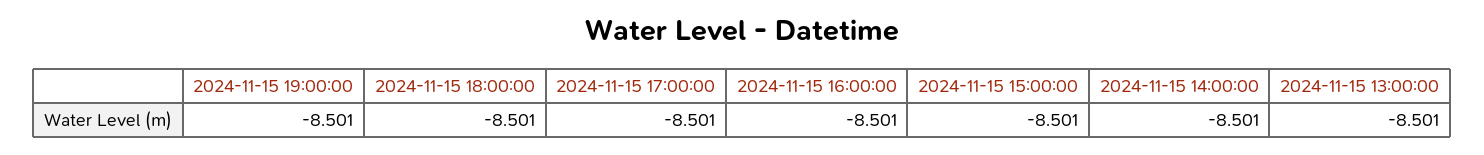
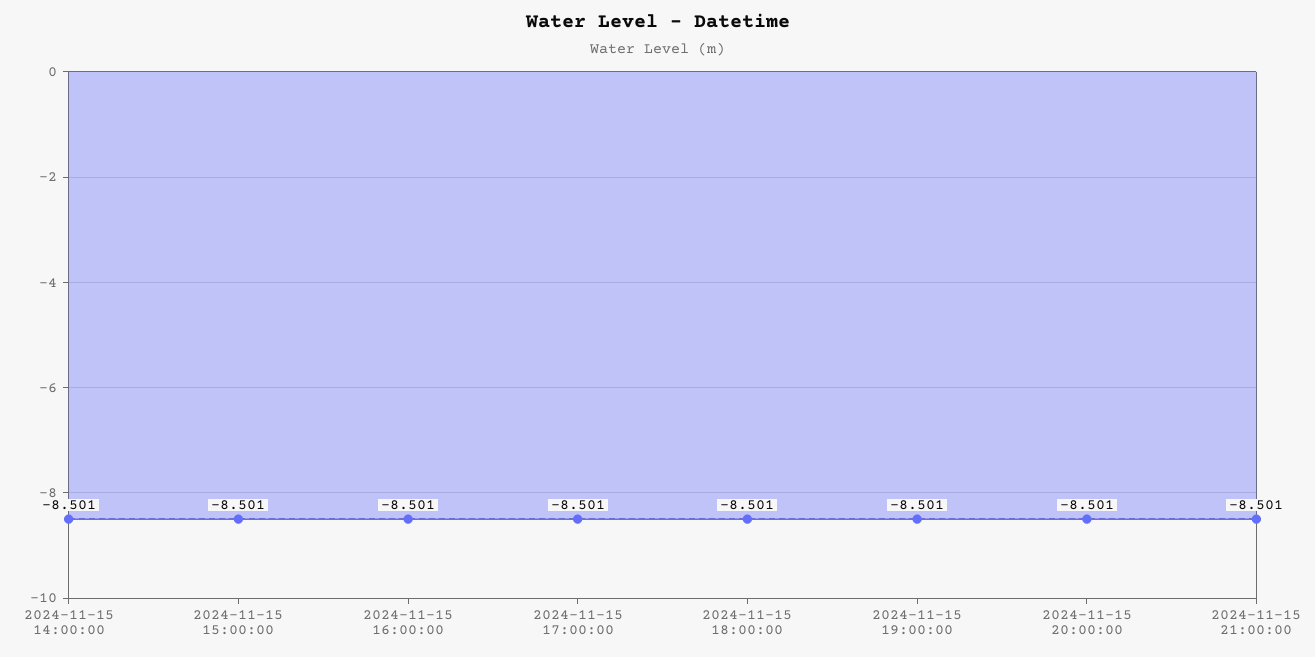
2024-11-15 13:00:00: -8.501 -> none
2024-11-15 20:00:00: none -> -8.501
2024-11-15 21:00:00: none -> -8.501

